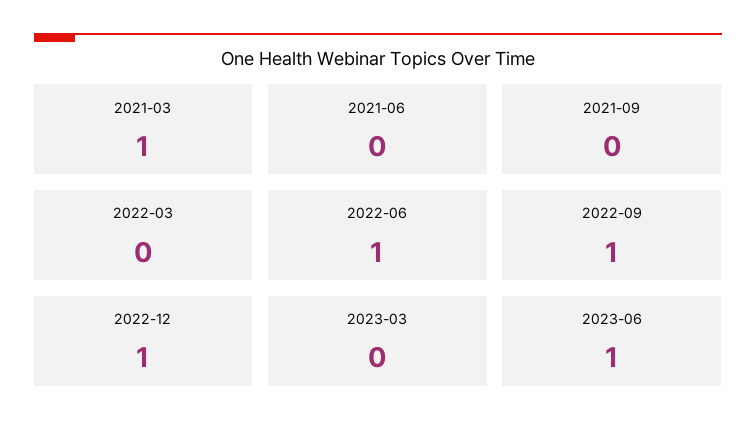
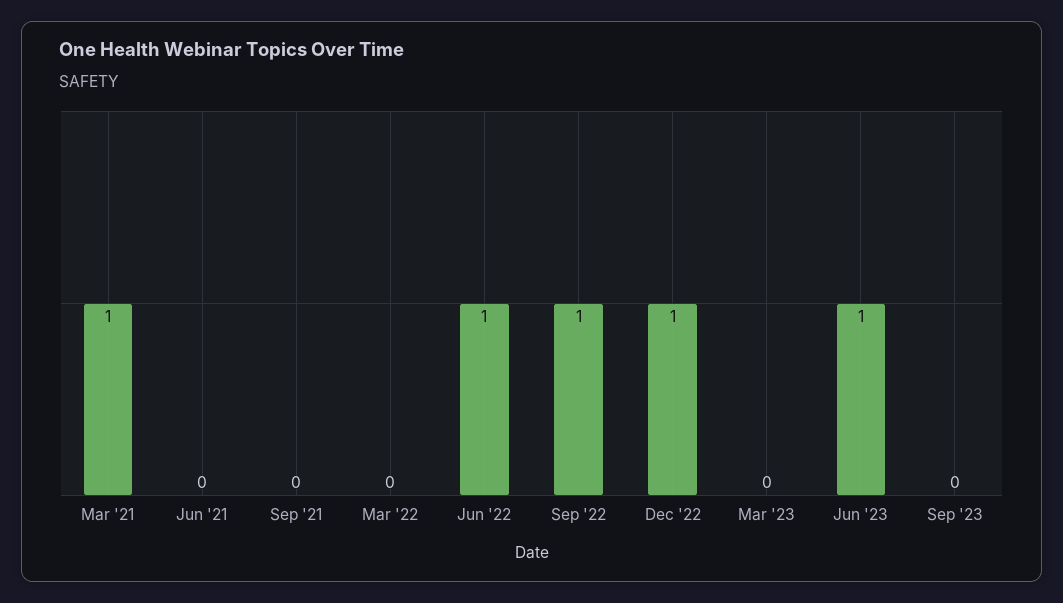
Sep '23: none -> 0

